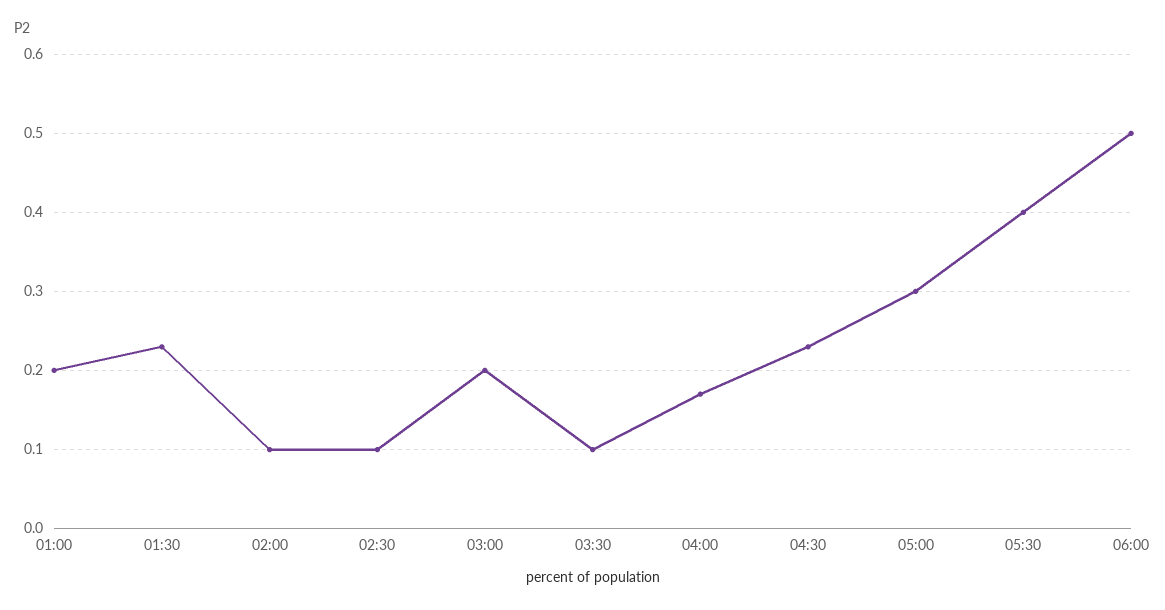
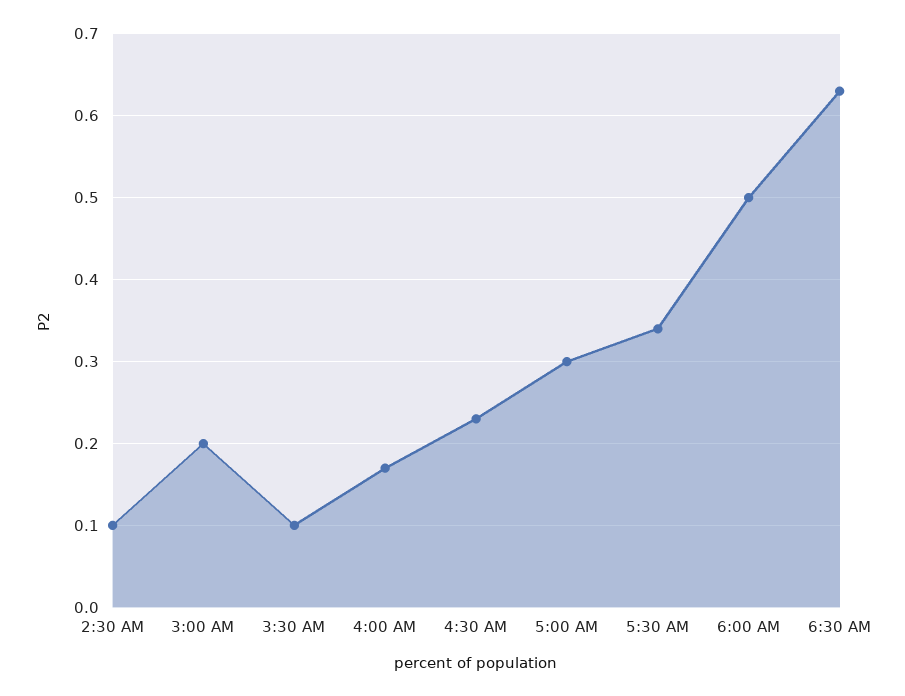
01:00: 0.2 -> none
01:30: 0.23 -> none
02:00: 0.1 -> none
05:30: 0.4 -> 0.34
6:30 AM: none -> 0.63

